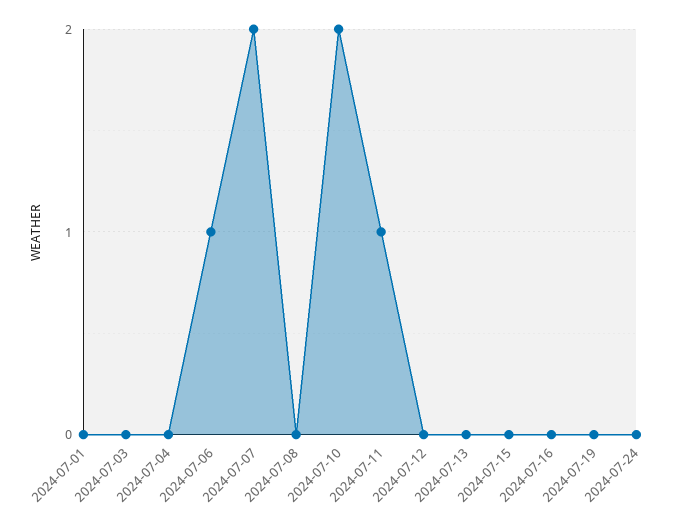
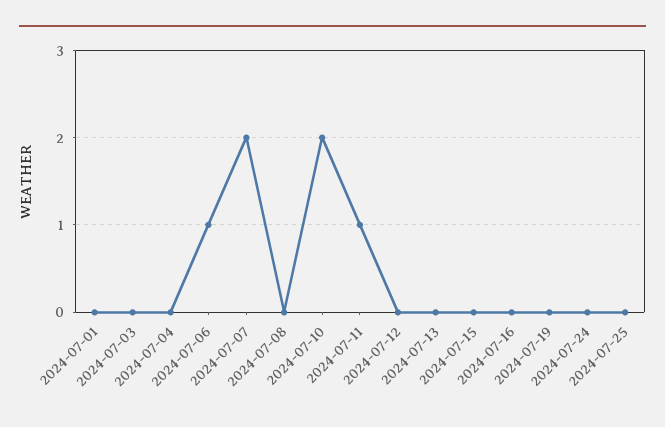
2024-07-25: none -> 0

